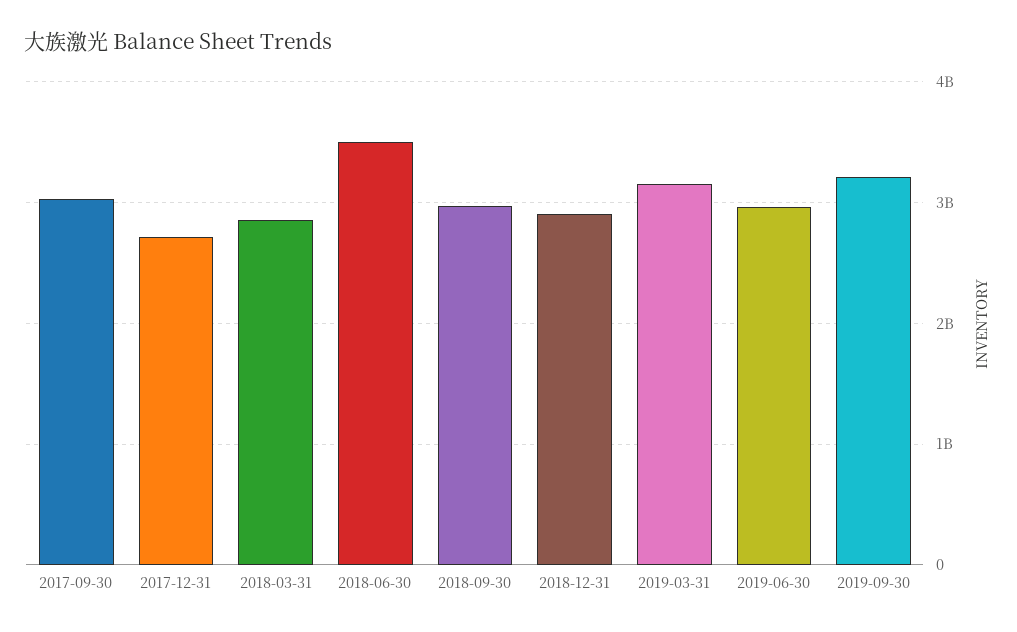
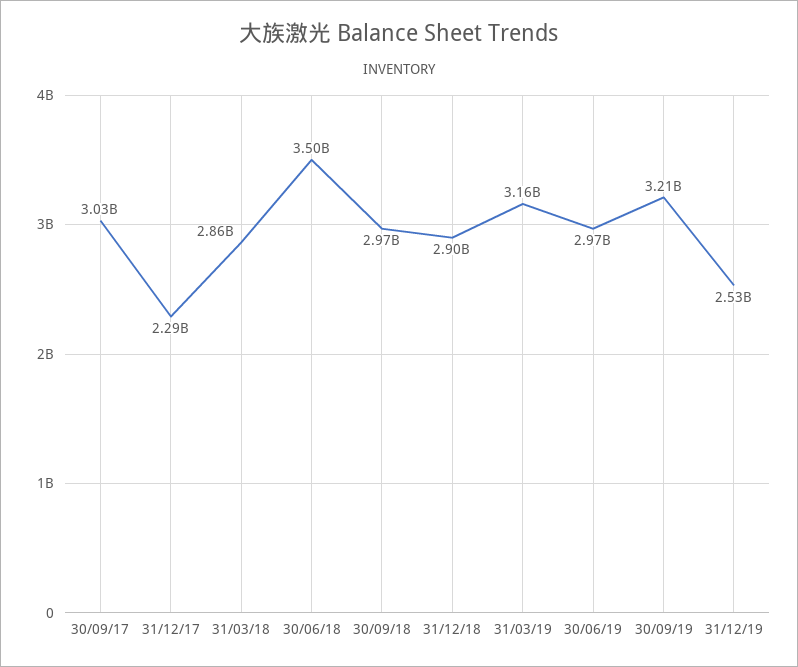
2017-12-31: 2700000000 -> 2290000000
31/12/19: none -> 2530000000

